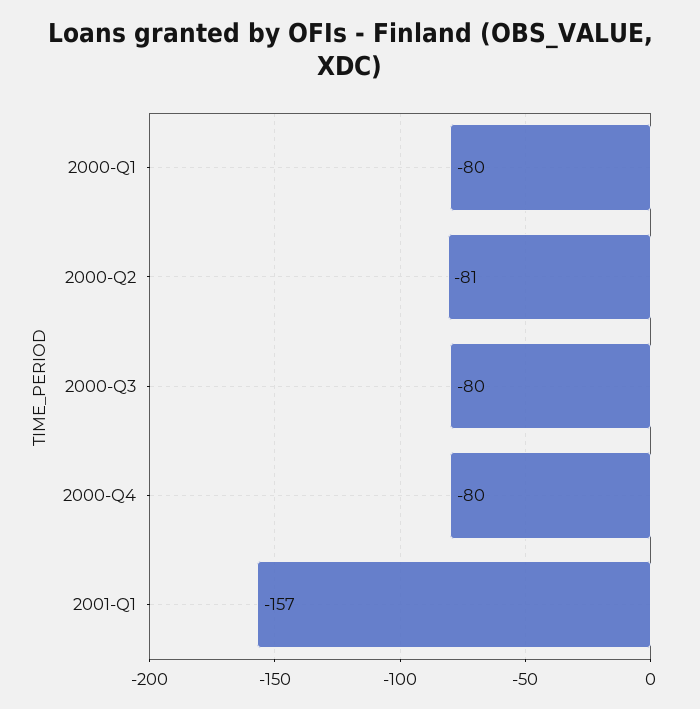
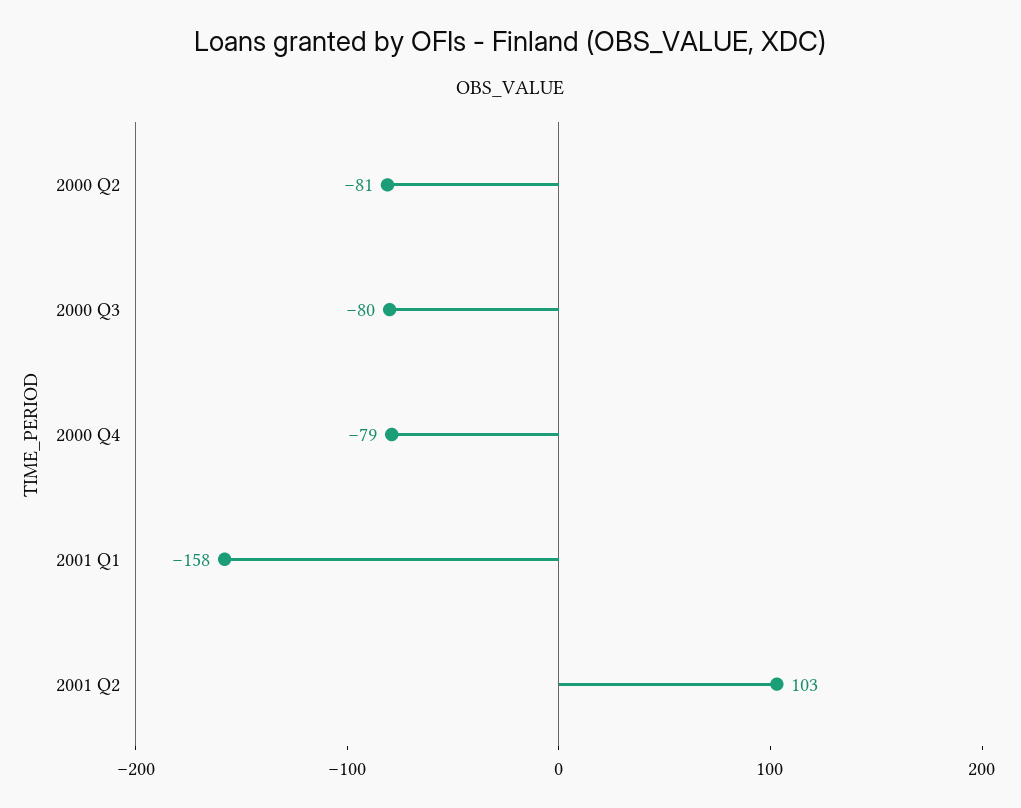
2000-Q1: -80 -> none
2000-Q4: -80 -> -79
2001-Q1: -157 -> -158
2001 Q2: none -> 103

